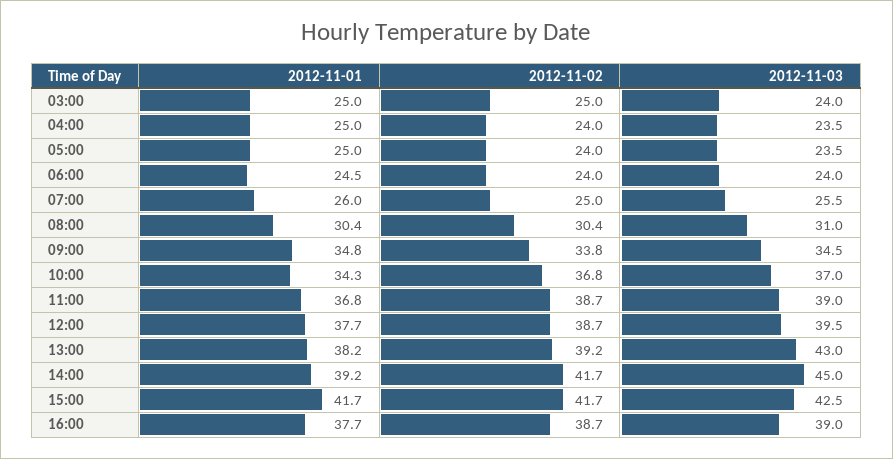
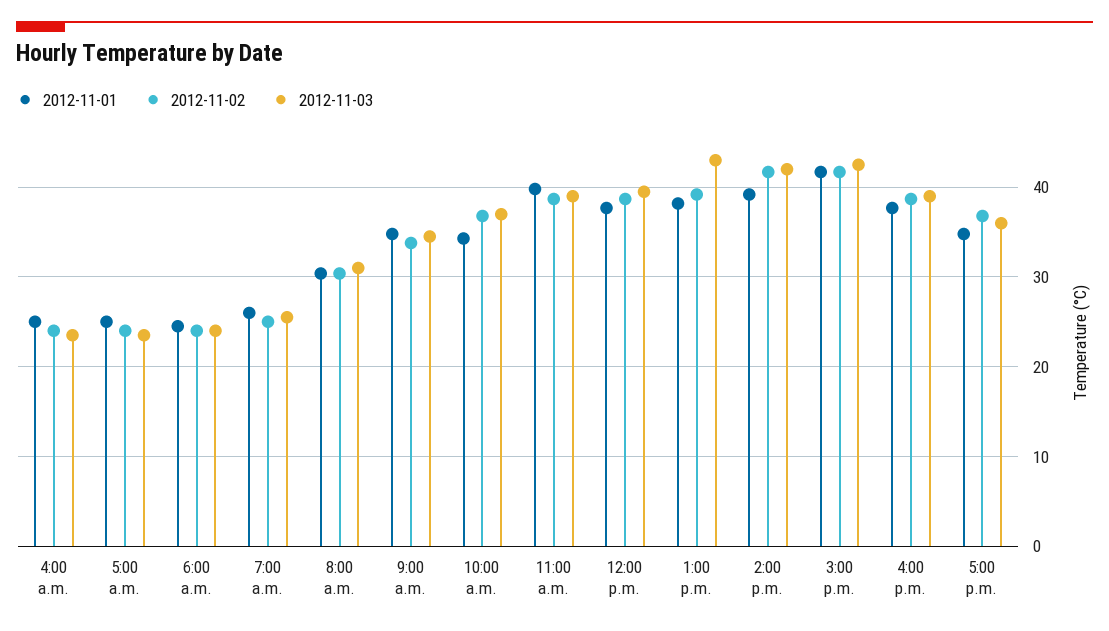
2012-11-01, 03:00: 25 -> none
2012-11-02, 03:00: 25 -> none
2012-11-03, 03:00: 24 -> none
2012-11-01, 11:00: 36.8 -> 40
2012-11-03, 14:00: 45 -> 42
2012-11-01, 5:00 p.m.: none -> 35
2012-11-02, 5:00 p.m.: none -> 37
2012-11-03, 5:00 p.m.: none -> 36

